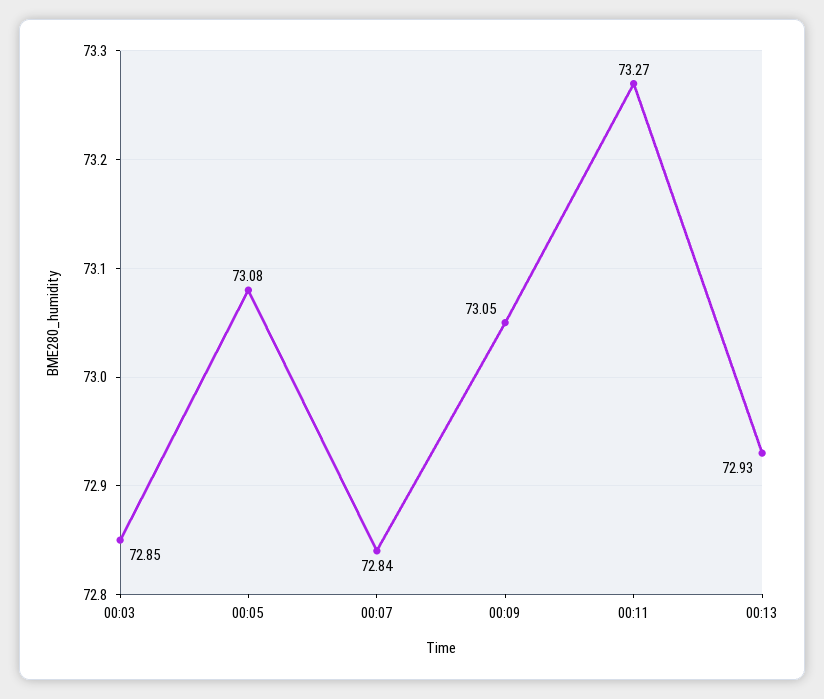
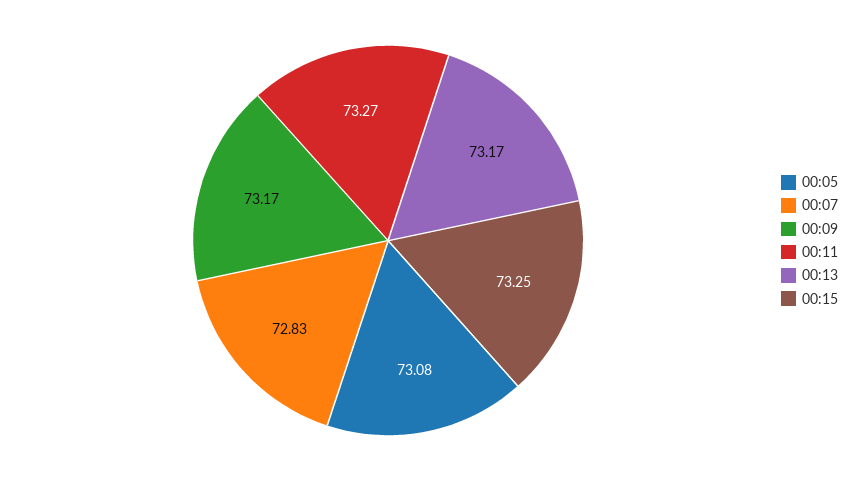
00:03: 72.85 -> none
00:07: 72.84 -> 72.83
00:09: 73.05 -> 73.17
00:13: 72.93 -> 73.17
00:15: none -> 73.25

